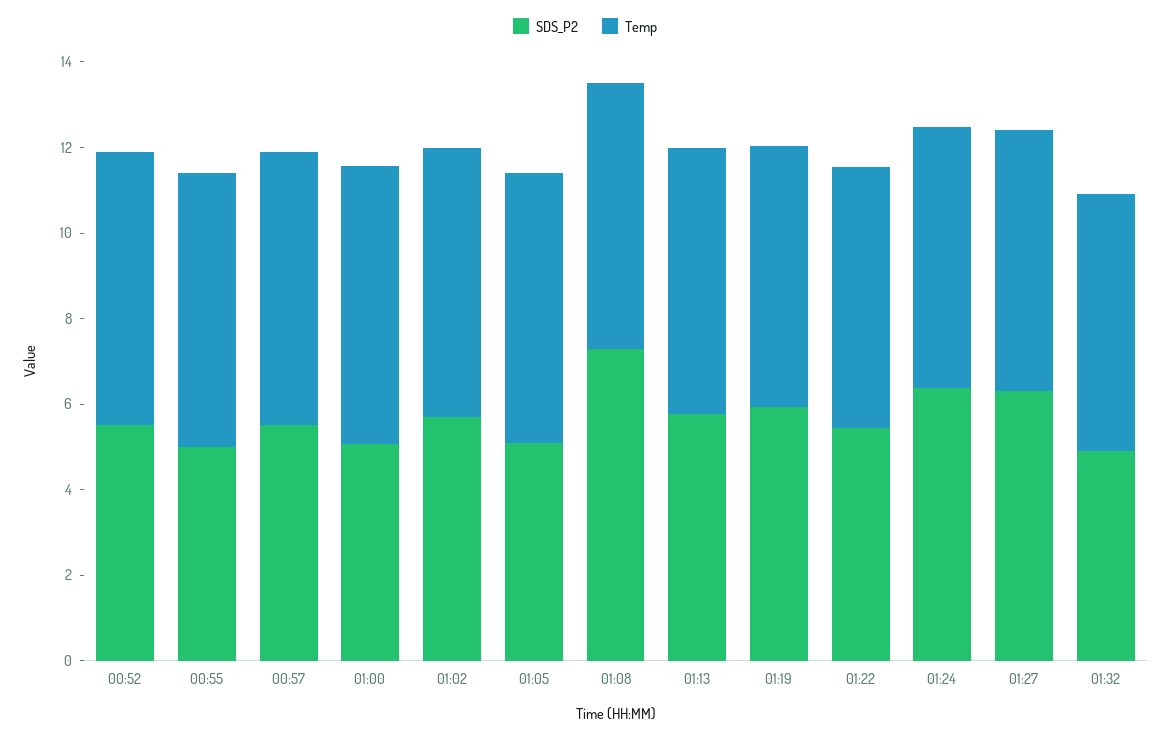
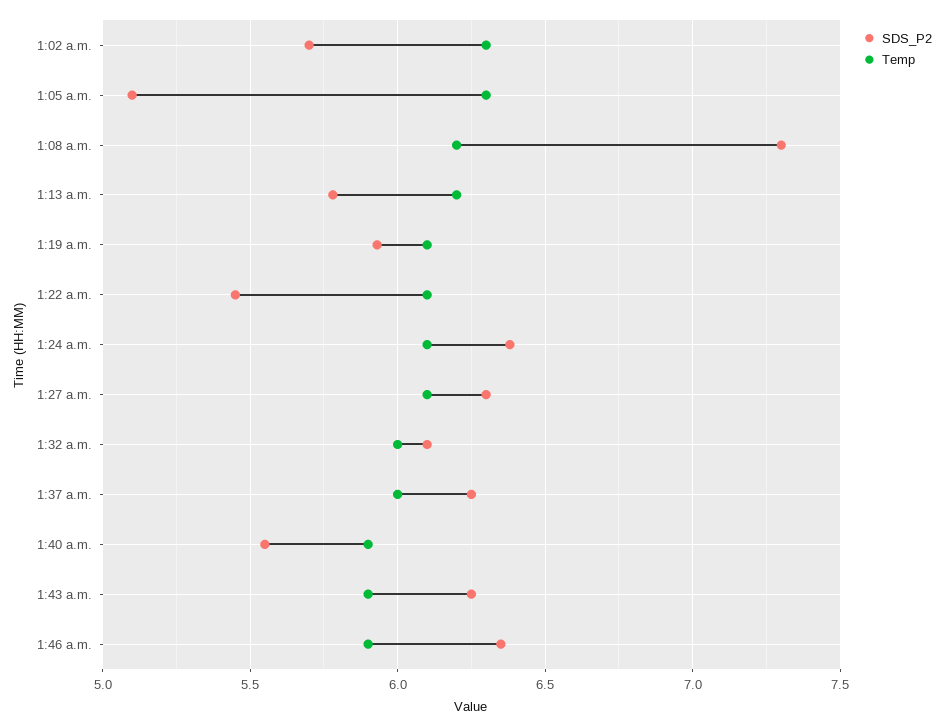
SDS_P2, 00:52: 5.5 -> none
Temp, 00:52: 6.5 -> none
SDS_P2, 00:55: 5 -> none
Temp, 00:55: 6.5 -> none
SDS_P2, 00:57: 5.5 -> none
Temp, 00:57: 6.5 -> none
SDS_P2, 01:00: 5 -> none
Temp, 01:00: 6.5 -> none
SDS_P2, 01:32: 5 -> 6.1
SDS_P2, 1:37 a.m.: none -> 6.25
Temp, 1:37 a.m.: none -> 6
SDS_P2, 1:40 a.m.: none -> 5.55
Temp, 1:40 a.m.: none -> 5.9
SDS_P2, 1:43 a.m.: none -> 6.25
Temp, 1:43 a.m.: none -> 5.9
SDS_P2, 1:46 a.m.: none -> 6.35
Temp, 1:46 a.m.: none -> 5.9

